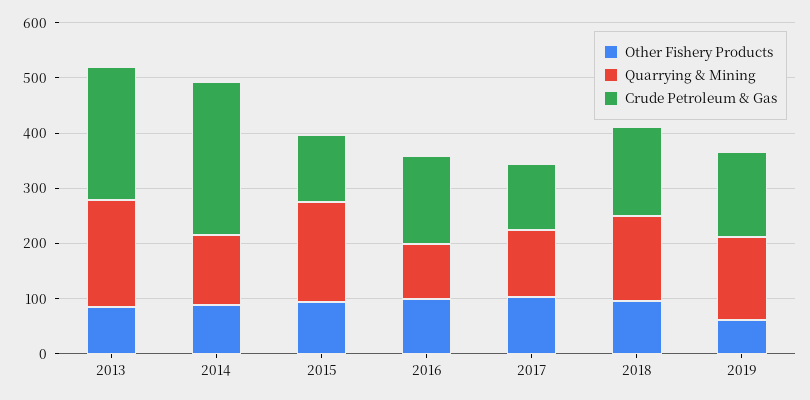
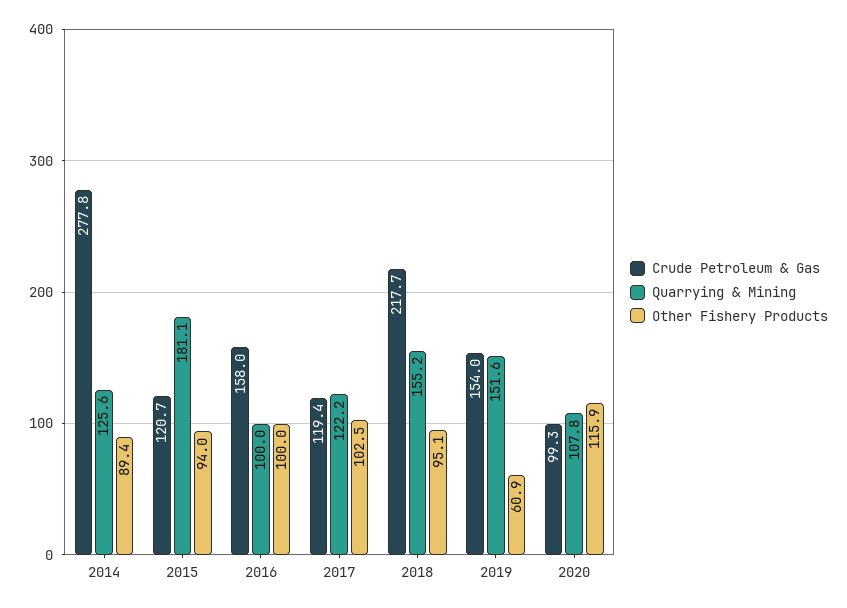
Other Fishery Products, 2013: 80 -> none
Quarrying & Mining, 2013: 200 -> none
Crude Petroleum & Gas, 2013: 240 -> none
Crude Petroleum & Gas, 2018: 160 -> 217.7
Crude Petroleum & Gas, 2020: none -> 99.3
Quarrying & Mining, 2020: none -> 107.8
Other Fishery Products, 2020: none -> 115.9

